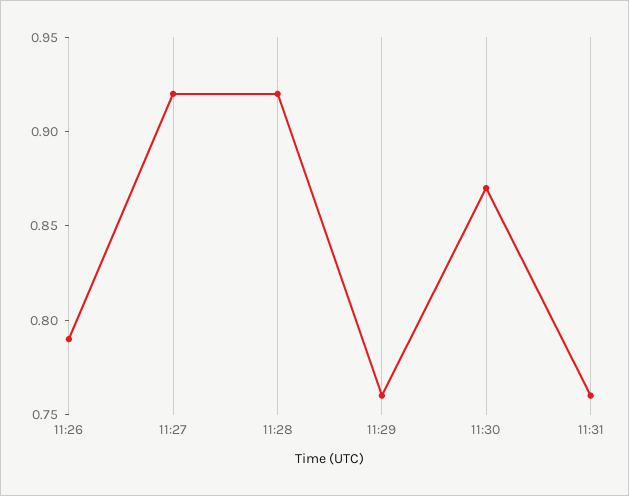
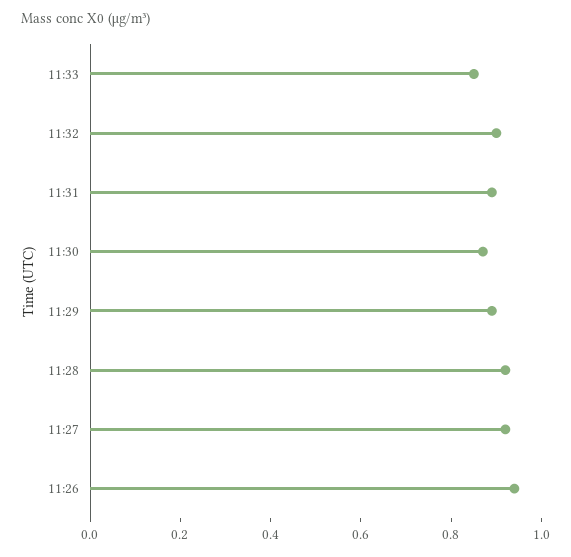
11:26: 0.79 -> 0.95
11:29: 0.76 -> 0.9
11:31: 0.76 -> 0.9
11:33: none -> 0.85
11:32: none -> 0.9

